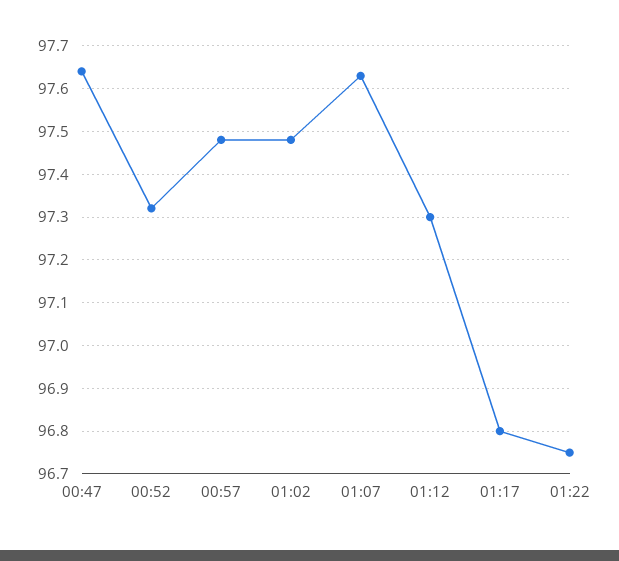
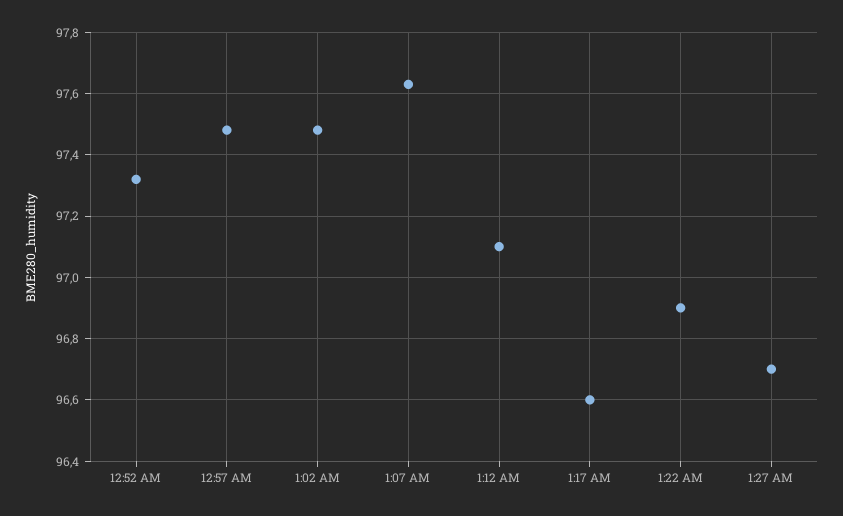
00:47: 97.65 -> none
01:12: 97.3 -> 97.1
01:17: 96.8 -> 96.6
01:22: 96.75 -> 96.9
1:27 AM: none -> 96.7

